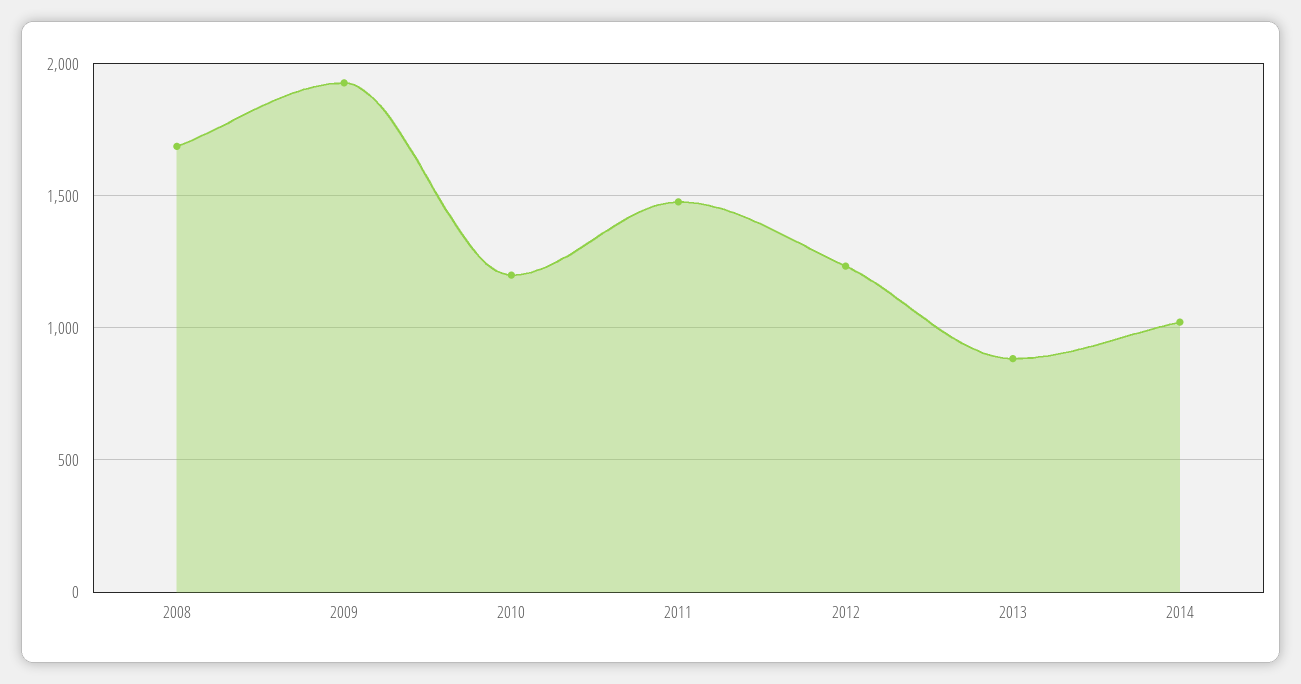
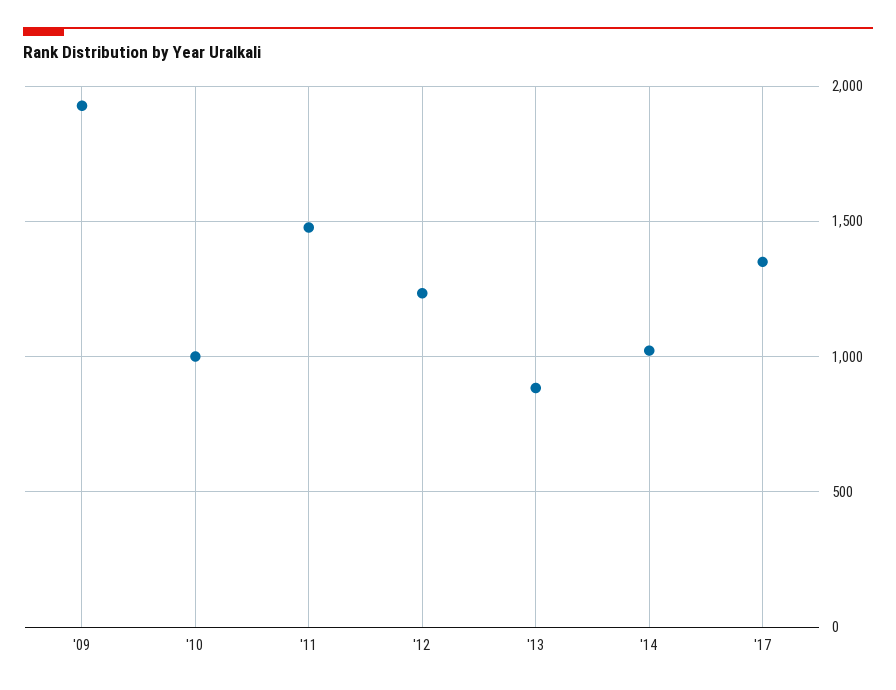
2008: 1700 -> none
2010: 1200 -> 1000
'17: none -> 1350

